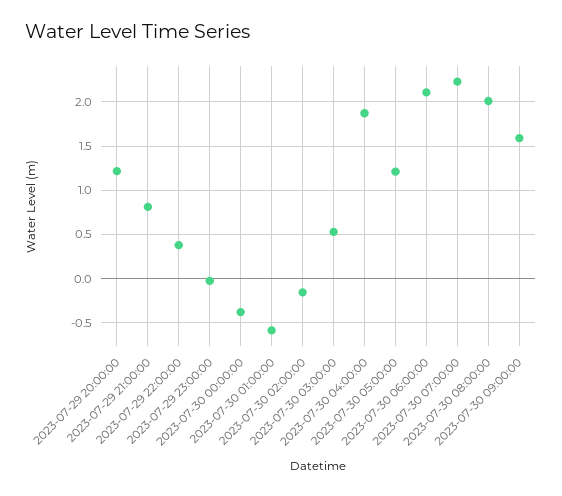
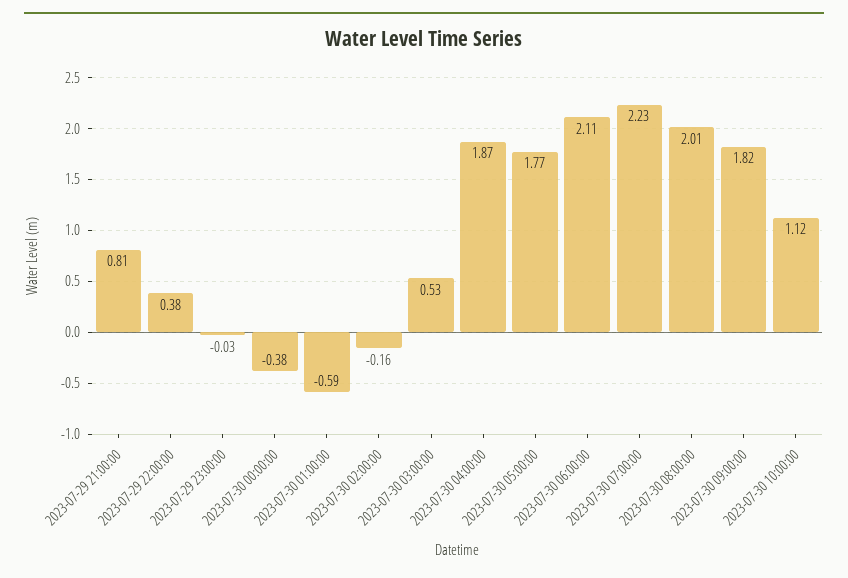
2023-07-29 20:00:00: 1.2 -> none
2023-07-30 05:00:00: 1.2 -> 1.77
2023-07-30 09:00:00: 1.6 -> 1.82
2023-07-30 10:00:00: none -> 1.12

